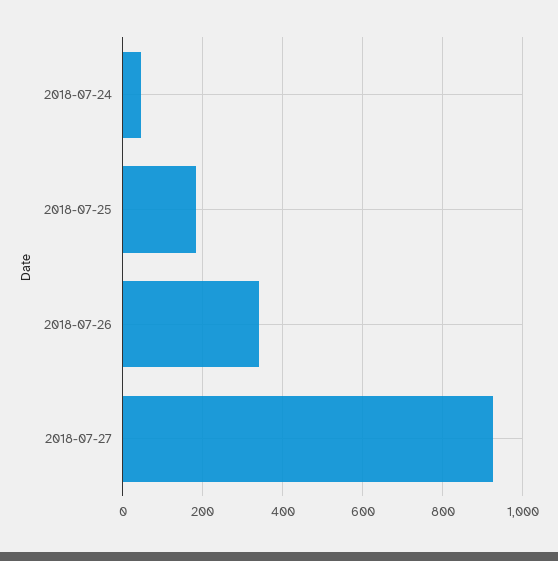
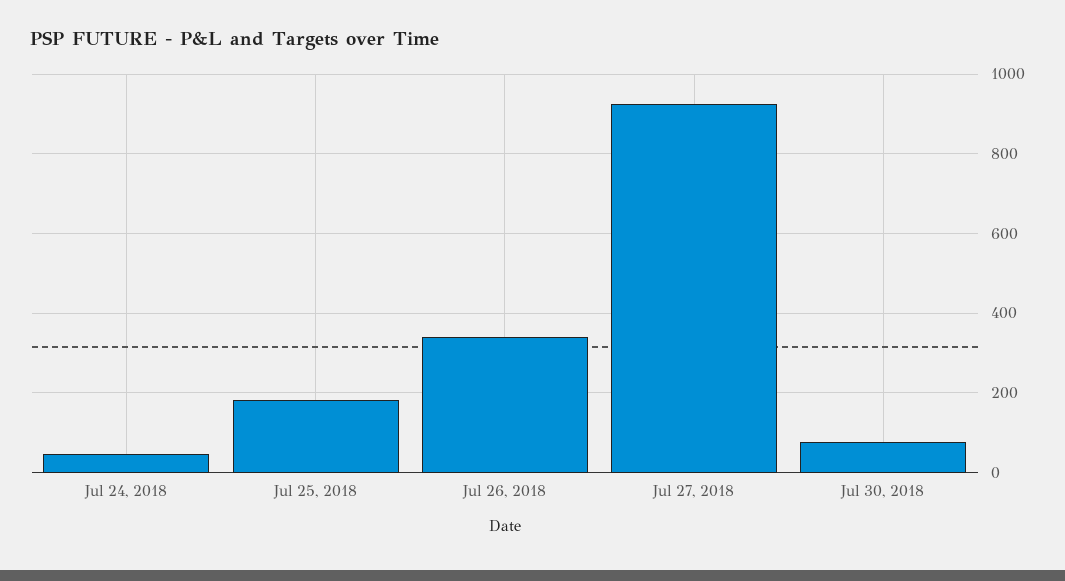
Jul 30, 2018: none -> 80

